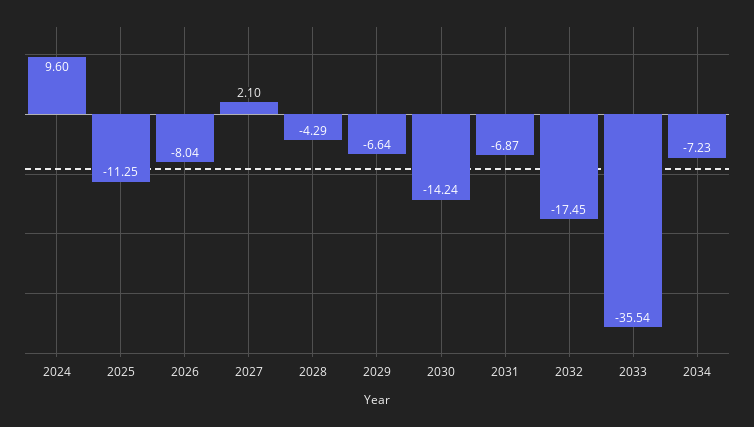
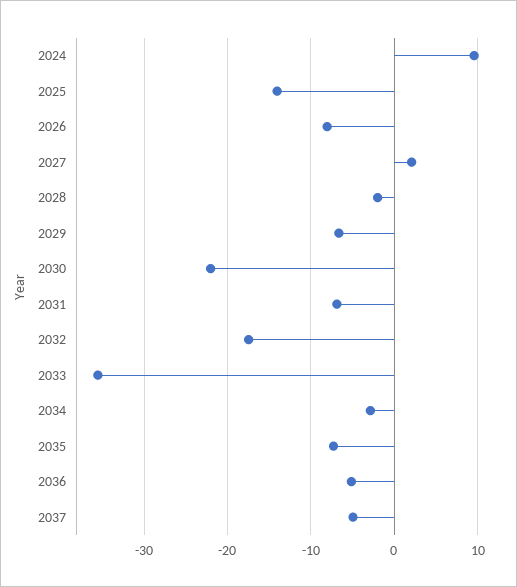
2025: -11.25 -> -14
2028: -4.29 -> -2
2030: -14.24 -> -22
2034: -7.23 -> -3
2035: none -> -7
2036: none -> -5
2037: none -> -5

